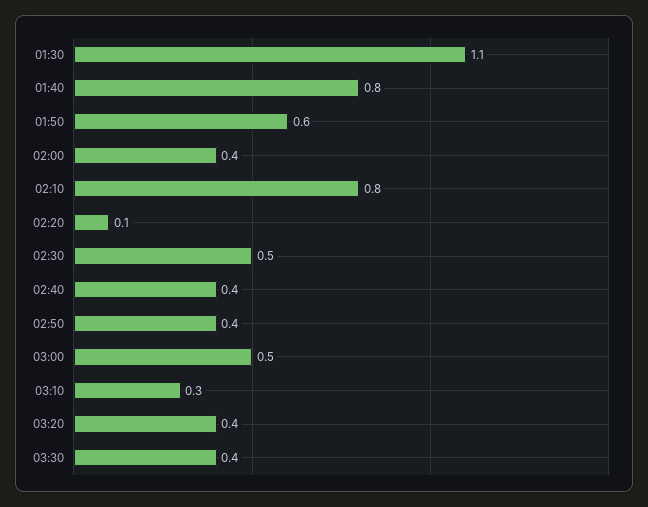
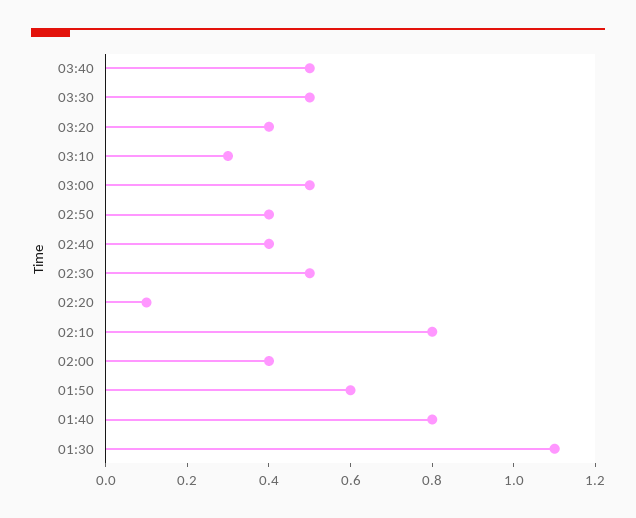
03:30: 0.4 -> 0.5
03:40: none -> 0.5

